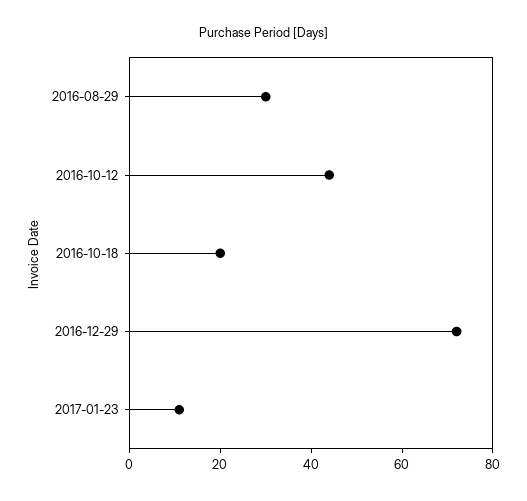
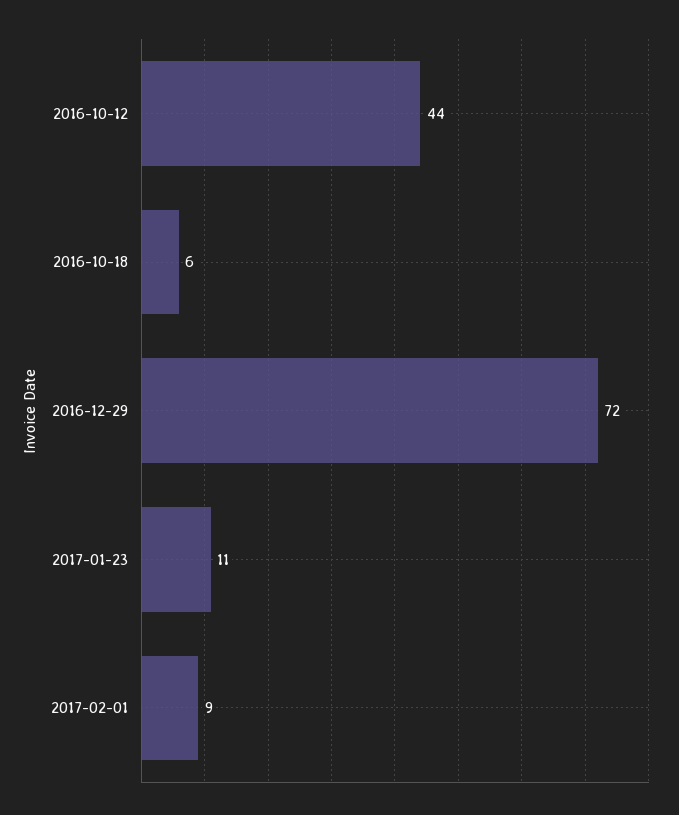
2016-08-29: 30 -> none
2016-10-18: 20 -> 6
2017-02-01: none -> 9

